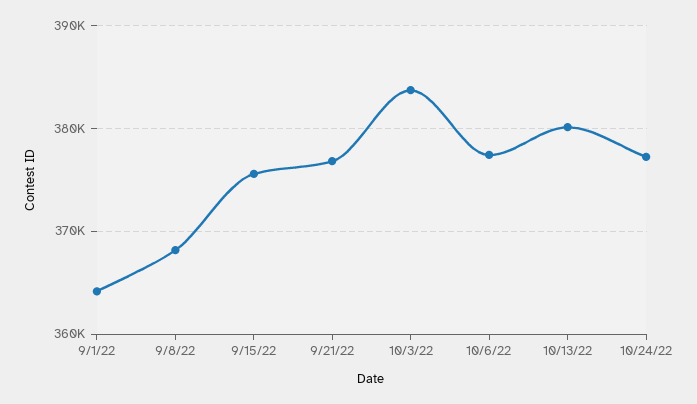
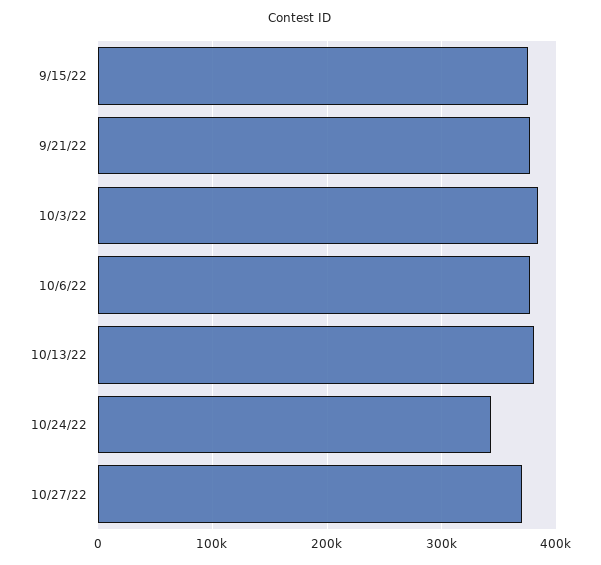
9/1/22: 364000 -> none
9/8/22: 368000 -> none
10/24/22: 377000 -> 340000
10/27/22: none -> 370000

